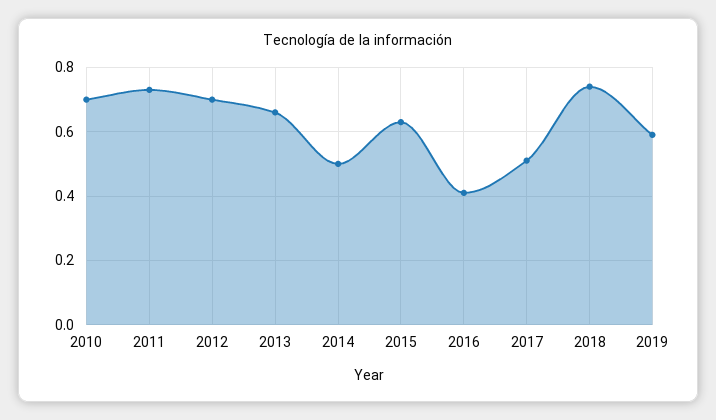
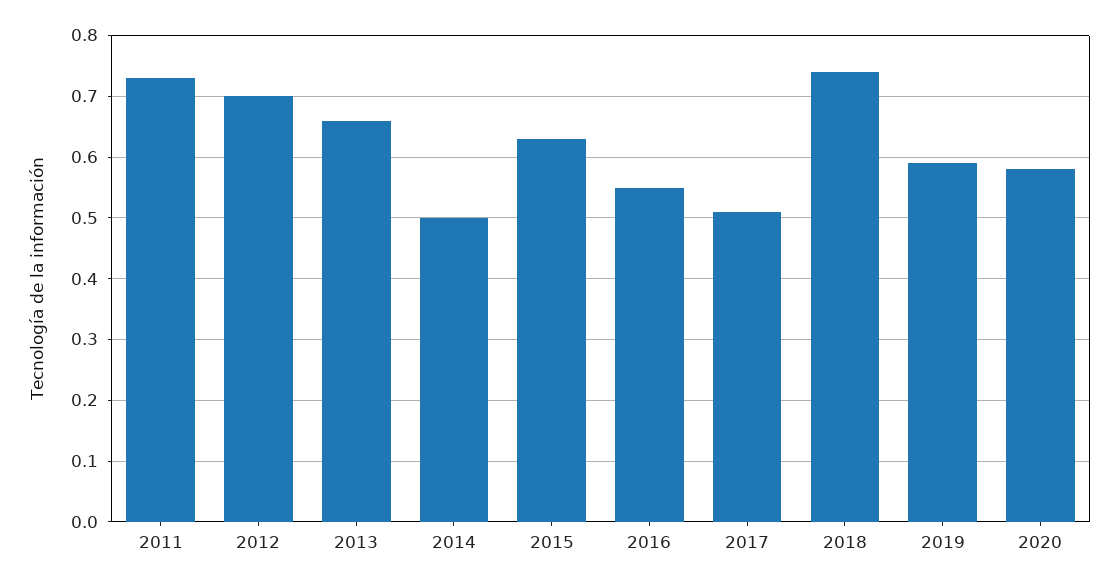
2010: 0.7 -> none
2016: 0.4 -> 0.55
2020: none -> 0.58

